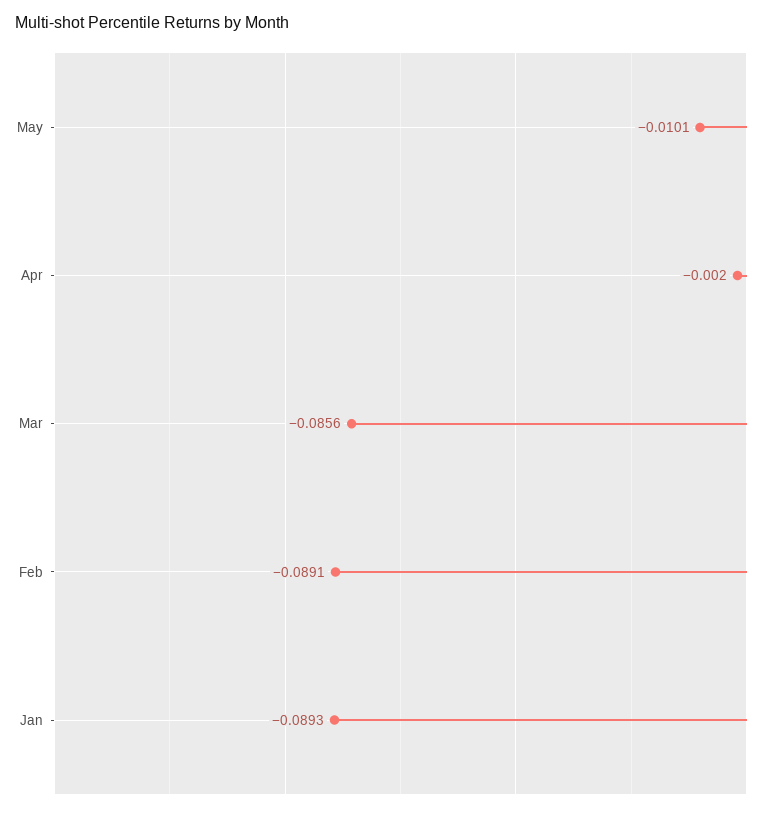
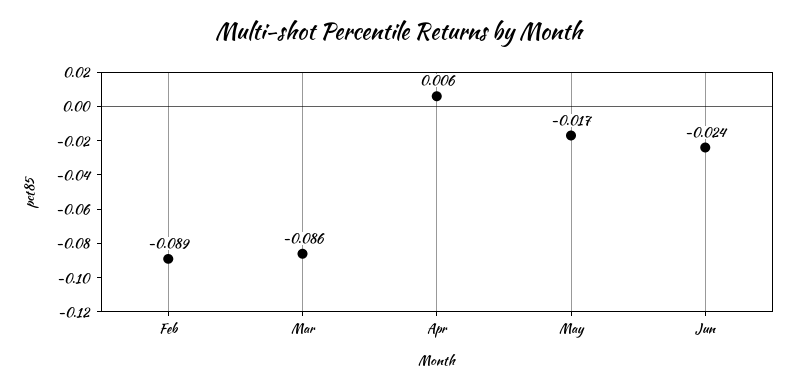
May: -0.0101 -> -0.017
Apr: -0.002 -> 0.006
Jan: -0.0893 -> none
Jun: none -> -0.024

